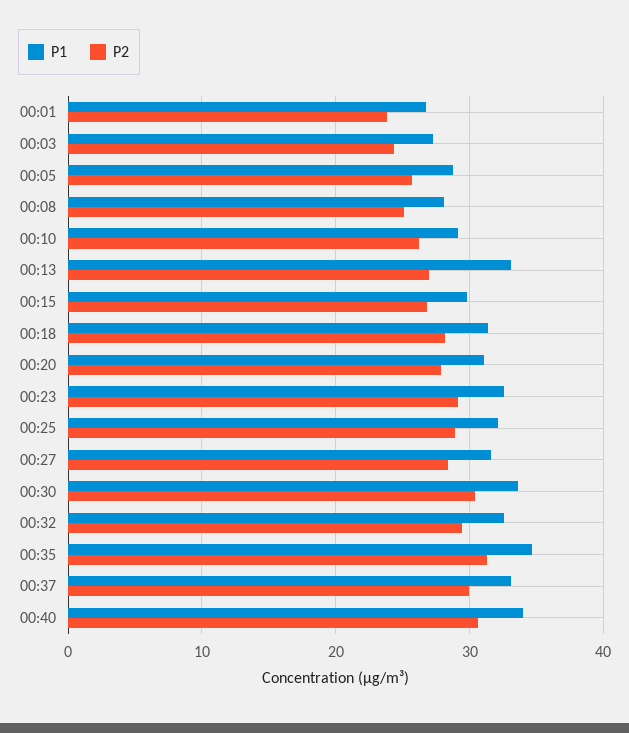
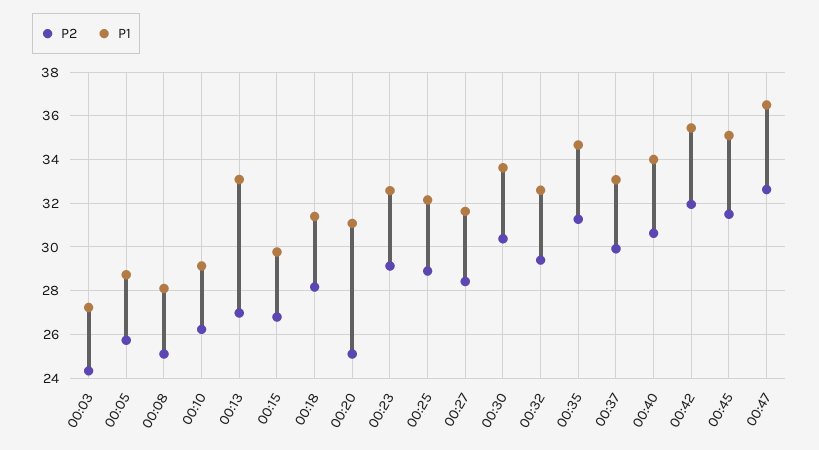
P1, 00:01: 27 -> none
P2, 00:01: 24 -> none
P2, 00:20: 28 -> 25
P2, 00:42: none -> 32
P1, 00:42: none -> 35.5
P2, 00:45: none -> 31.5
P1, 00:45: none -> 35
P2, 00:47: none -> 32.5
P1, 00:47: none -> 36.5

